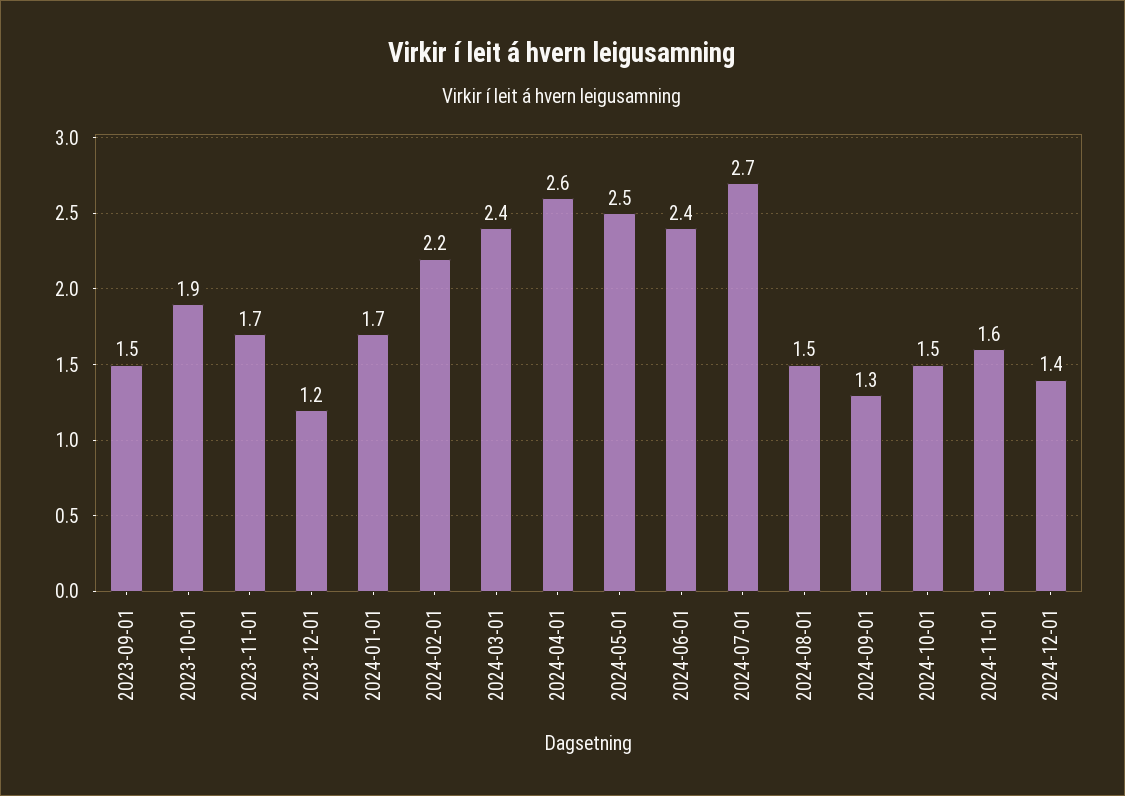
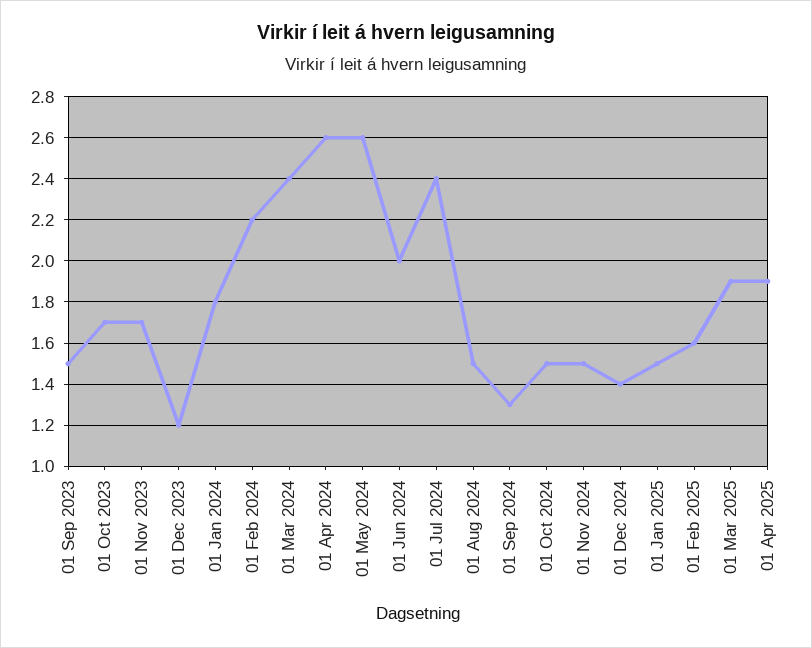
2023-10-01: 1.9 -> 1.7
2024-01-01: 1.7 -> 1.8
2024-05-01: 2.5 -> 2.6
2024-06-01: 2.4 -> 2
2024-07-01: 2.7 -> 2.4
2024-11-01: 1.6 -> 1.5
01 Jan 2025: none -> 1.5
01 Feb 2025: none -> 1.6
01 Mar 2025: none -> 1.9
01 Apr 2025: none -> 1.9

